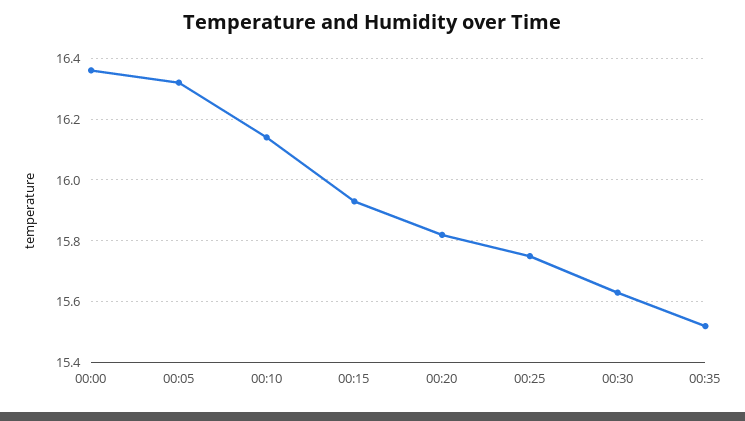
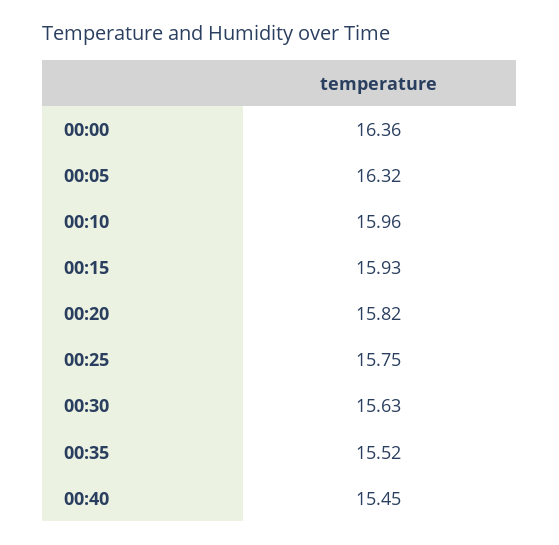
00:10: 16.15 -> 15.96
00:40: none -> 15.45

